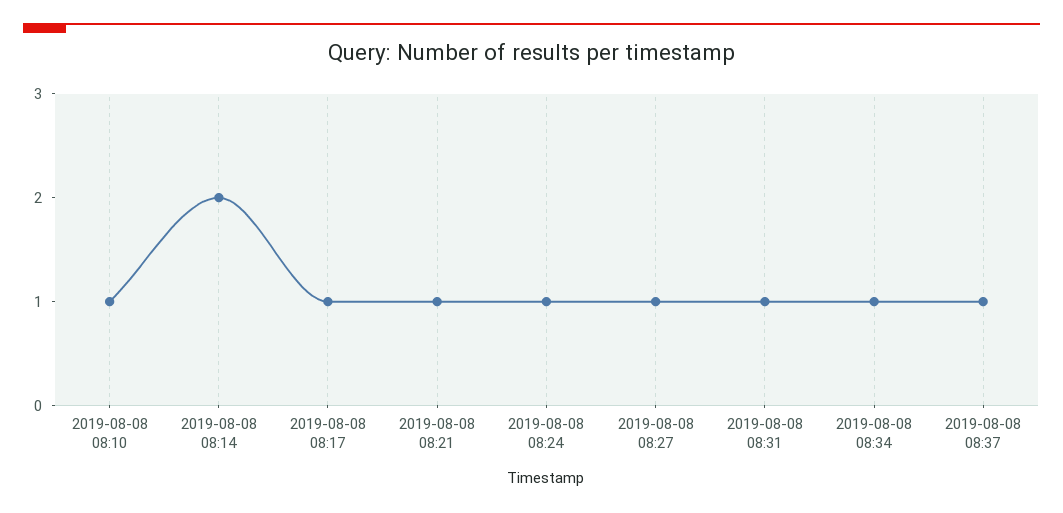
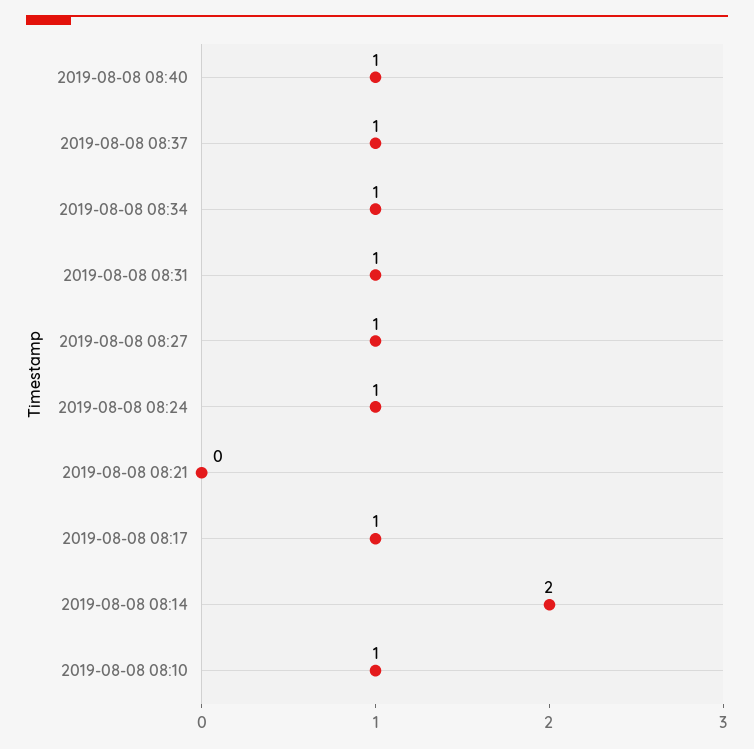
2019-08-08 08:21: 1 -> 0
2019-08-08 08:40: none -> 1

